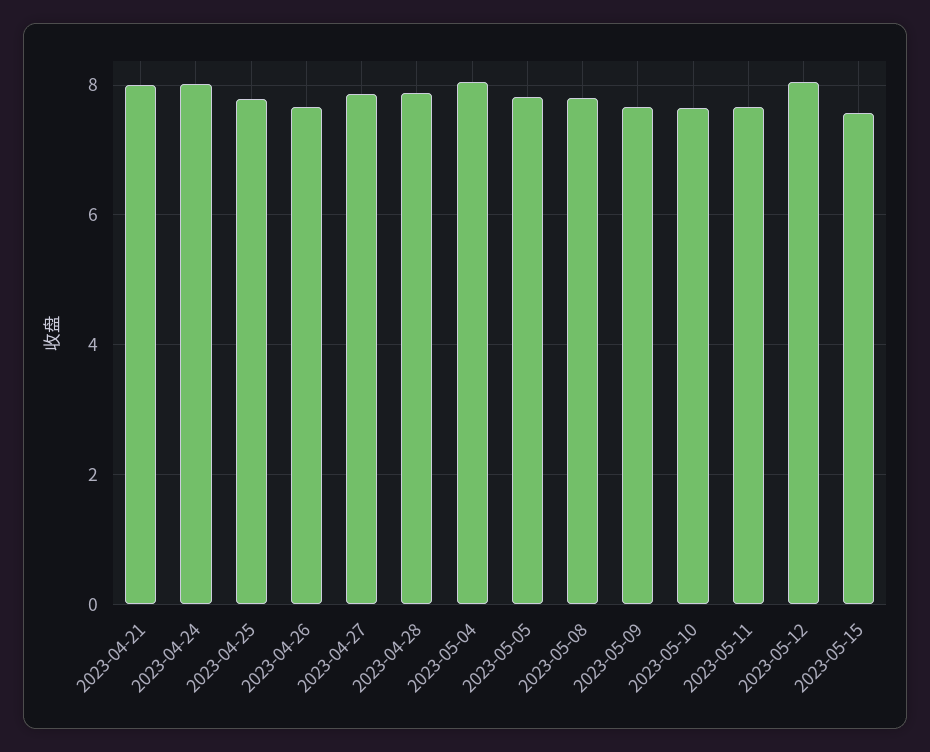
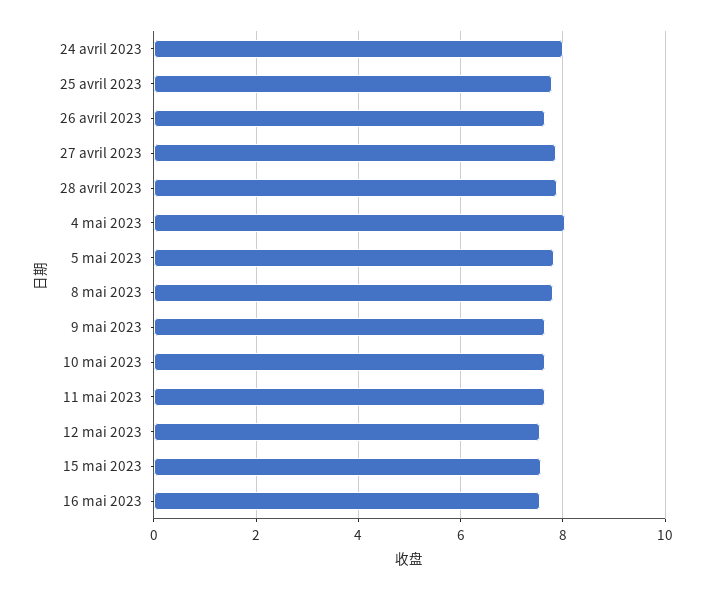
2023-04-21: 8 -> none
2023-05-12: 8 -> 7.6
16 mai 2023: none -> 7.6

